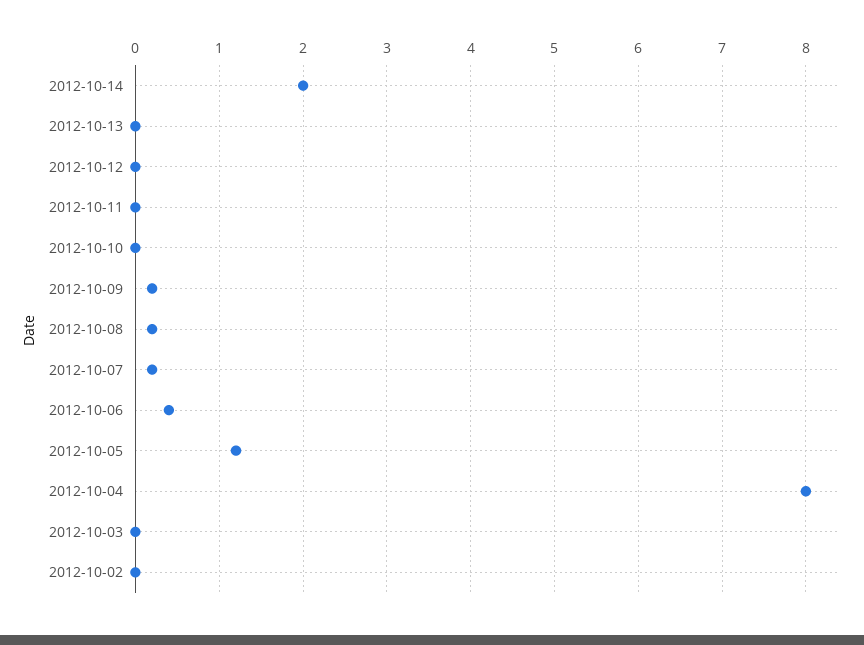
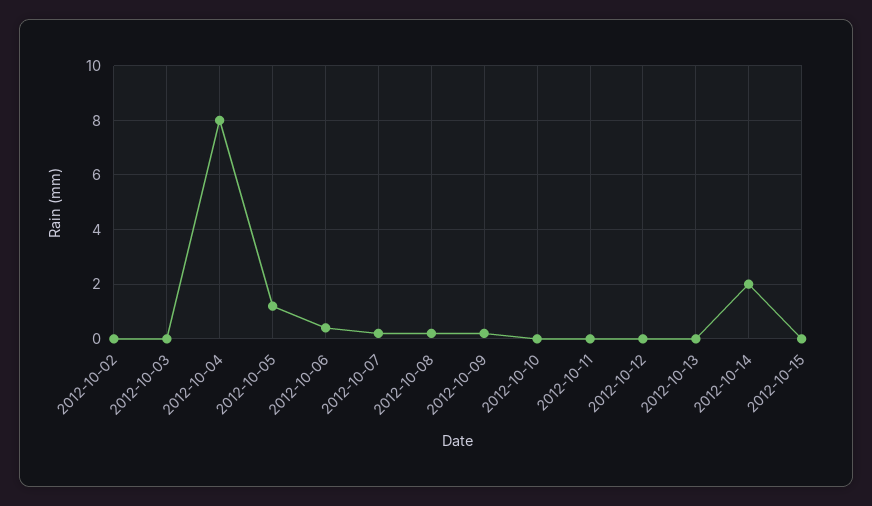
2012-10-15: none -> 0

